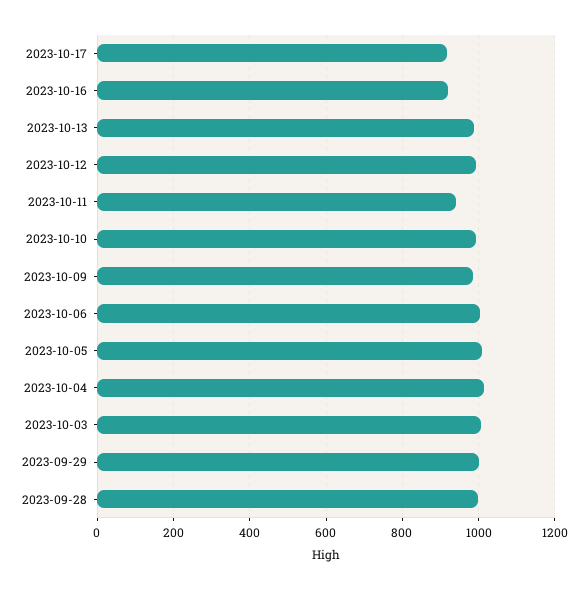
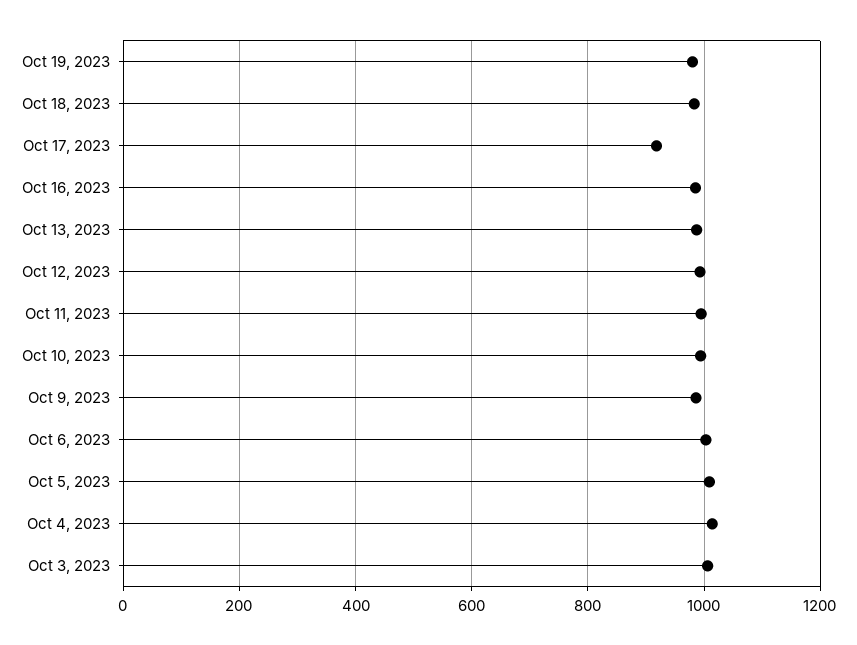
2023-10-16: 920 -> 980
2023-10-11: 940 -> 1000
2023-09-29: 1000 -> none
2023-09-28: 1000 -> none
Oct 19, 2023: none -> 980
Oct 18, 2023: none -> 980

